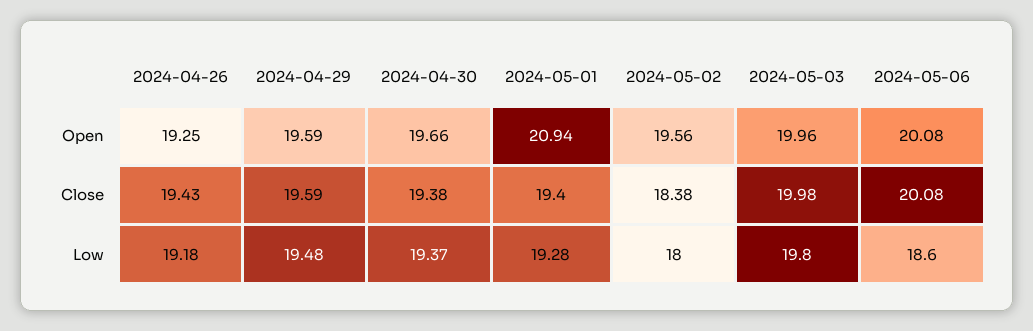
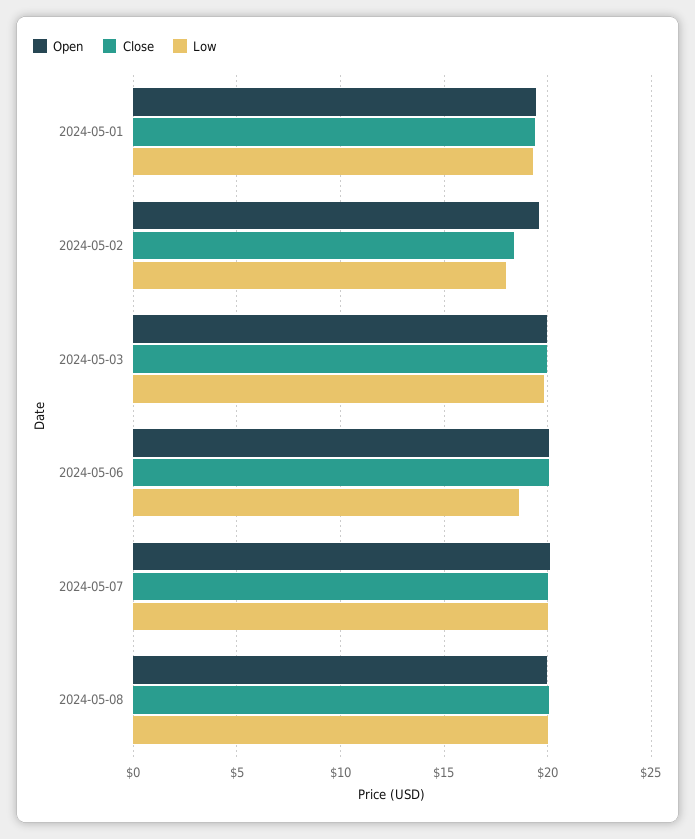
Open, 2024-04-26: 19.25 -> none
Open, 2024-04-29: 19.59 -> none
Open, 2024-04-30: 19.66 -> none
Open, 2024-05-01: 20.94 -> 19.5
Close, 2024-04-26: 19.43 -> none
Close, 2024-04-29: 19.59 -> none
Close, 2024-04-30: 19.38 -> none
Low, 2024-04-26: 19.18 -> none
Low, 2024-04-29: 19.48 -> none
Low, 2024-04-30: 19.37 -> none
Open, 2024-05-07: none -> 20
Close, 2024-05-07: none -> 20
Low, 2024-05-07: none -> 20
Open, 2024-05-08: none -> 20
Close, 2024-05-08: none -> 20
Low, 2024-05-08: none -> 20

